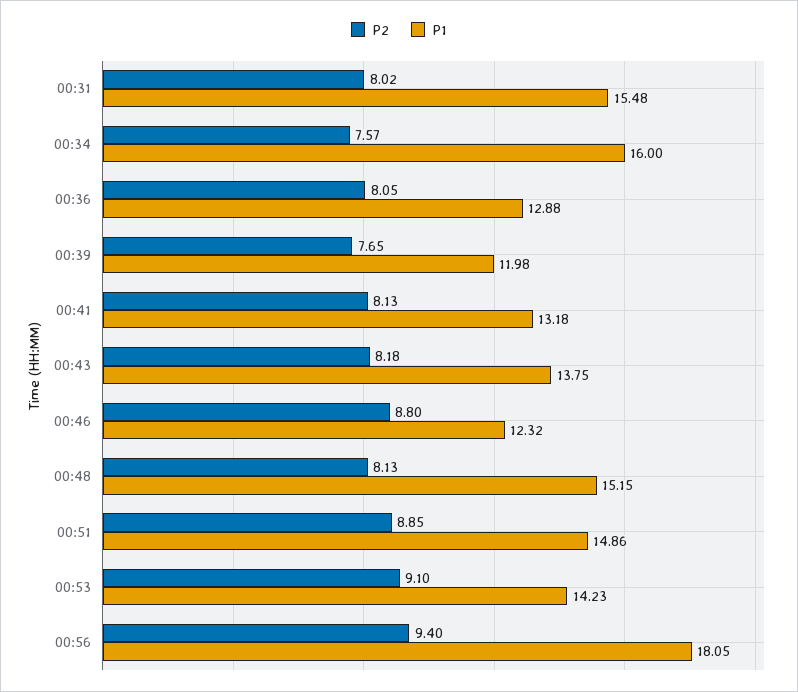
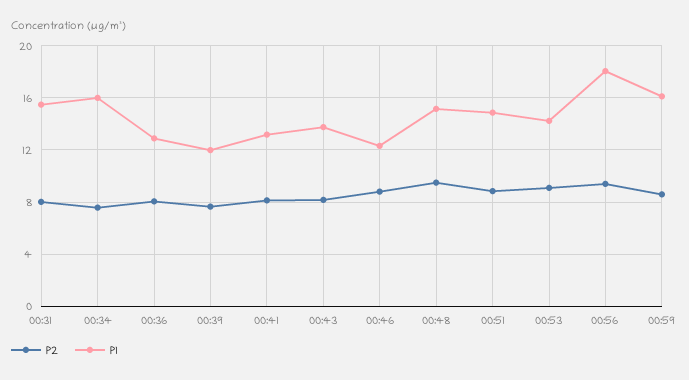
P2, 00:48: 8.13 -> 9.5
P2, 00:59: none -> 8.5
P1, 00:59: none -> 16

